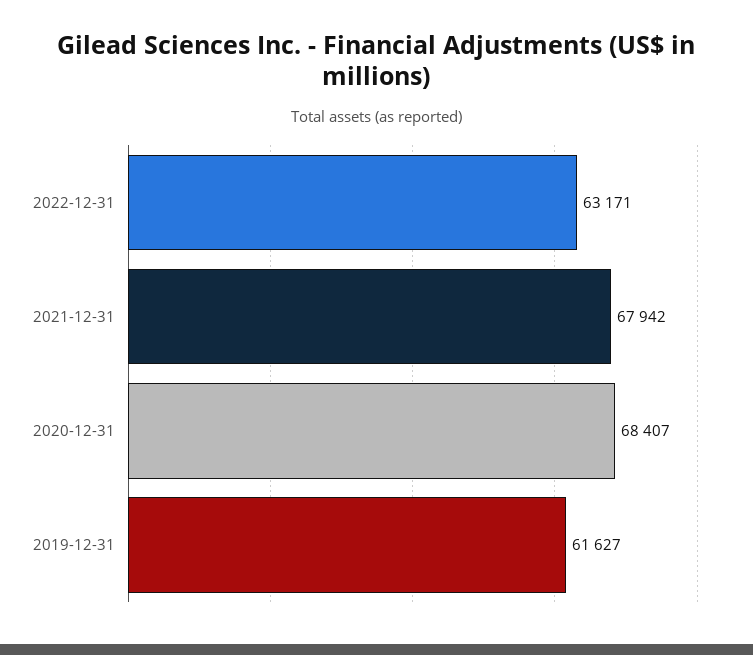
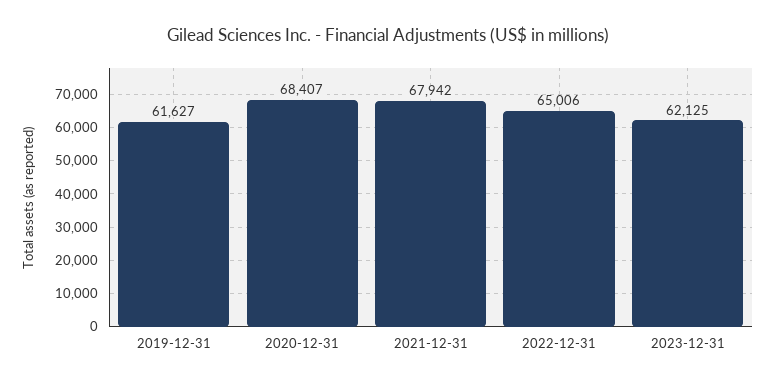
2022-12-31: 63171 -> 65006
2023-12-31: none -> 62125

